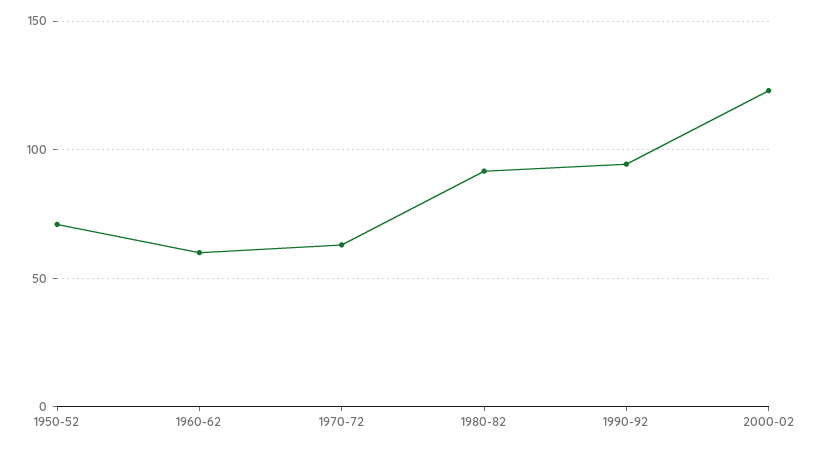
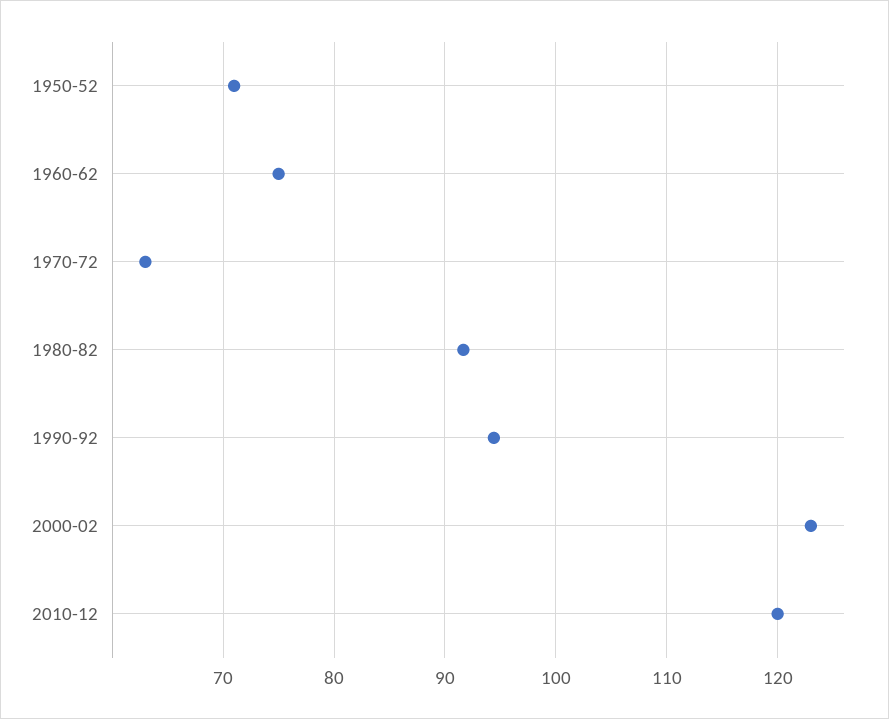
1960-62: 60 -> 75
2010-12: none -> 120

